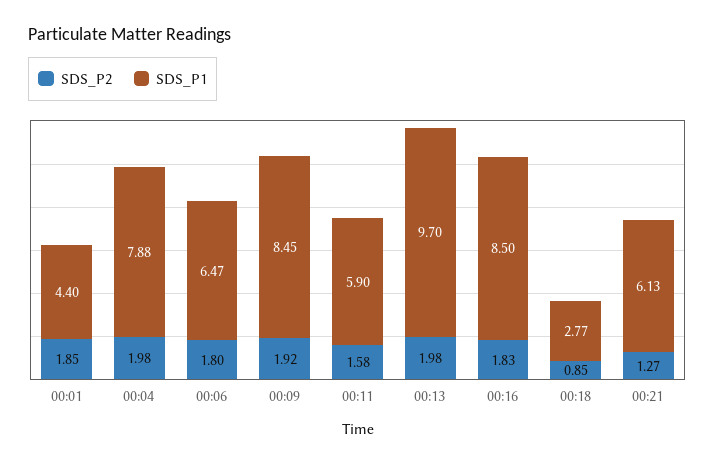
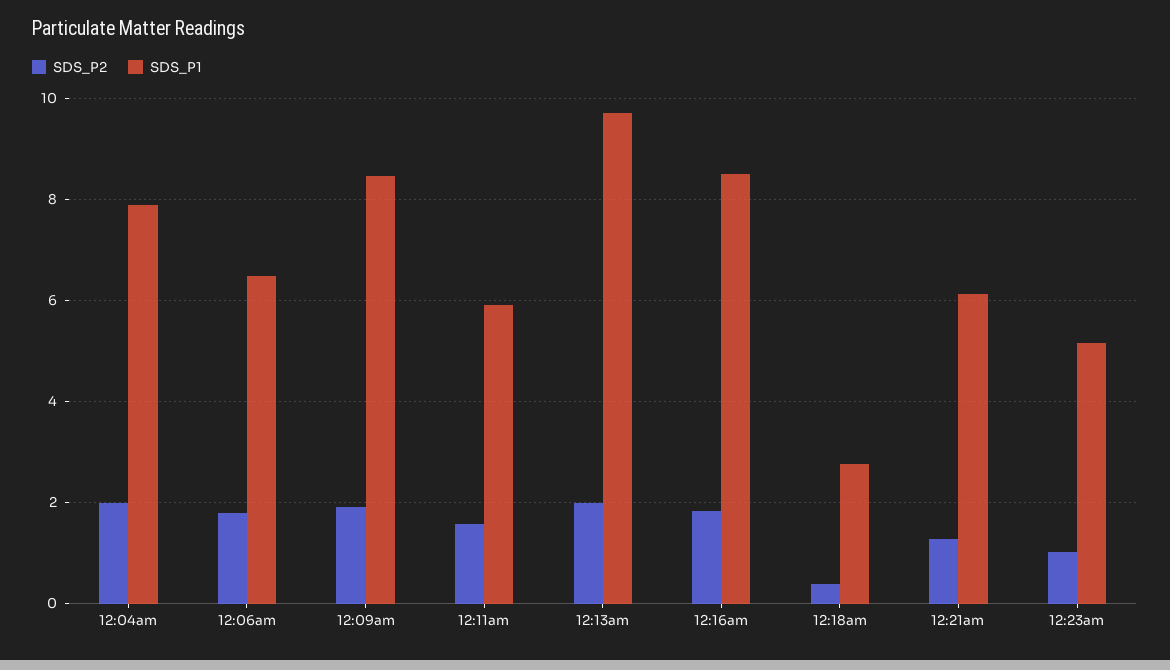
SDS_P2, 00:01: 1.85 -> none
SDS_P1, 00:01: 4.4 -> none
SDS_P2, 00:18: 0.85 -> 0.4
SDS_P2, 12:23am: none -> 1
SDS_P1, 12:23am: none -> 5.2

